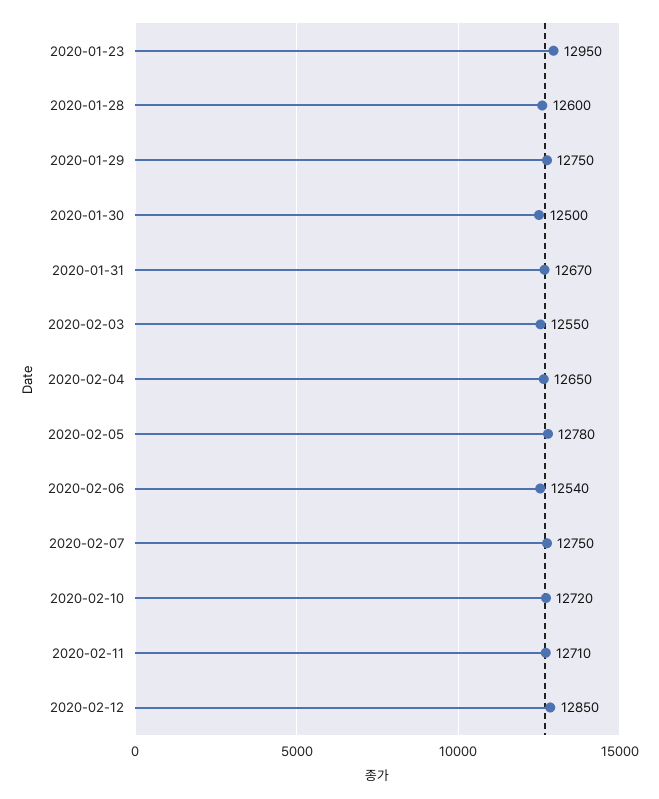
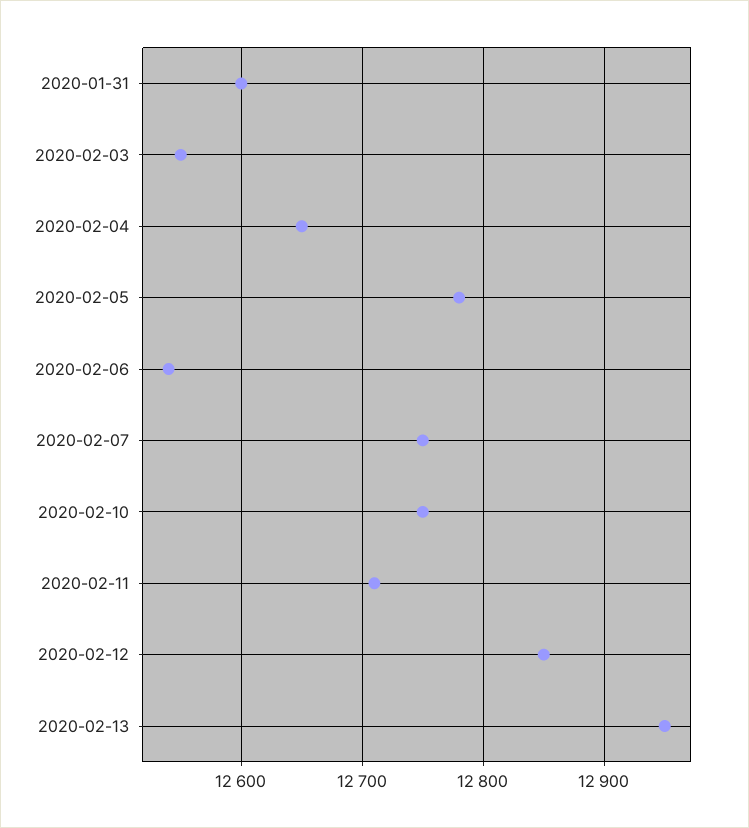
2020-01-23: 12950 -> none
2020-01-28: 12600 -> none
2020-01-29: 12750 -> none
2020-01-30: 12500 -> none
2020-01-31: 12670 -> 12600
2020-02-10: 12720 -> 12750
2020-02-13: none -> 12950

